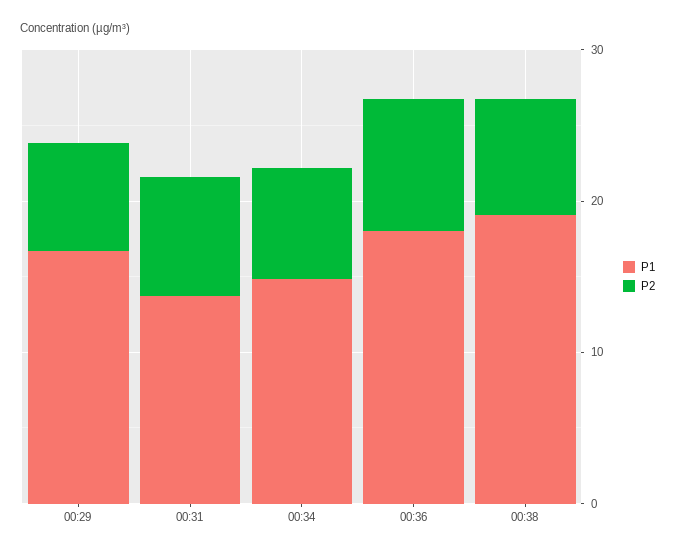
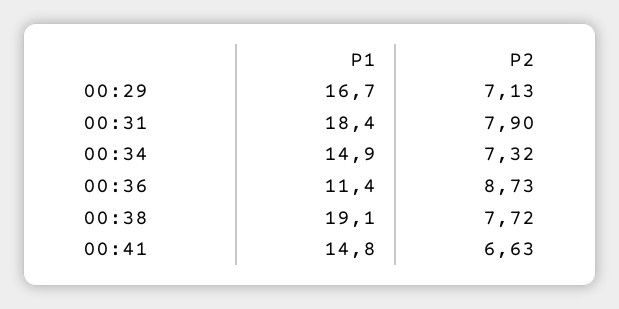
P1, 00:31: 14 -> 18.4
P1, 00:36: 18 -> 11.4
P1, 00:41: none -> 14.8
P2, 00:41: none -> 6.63

